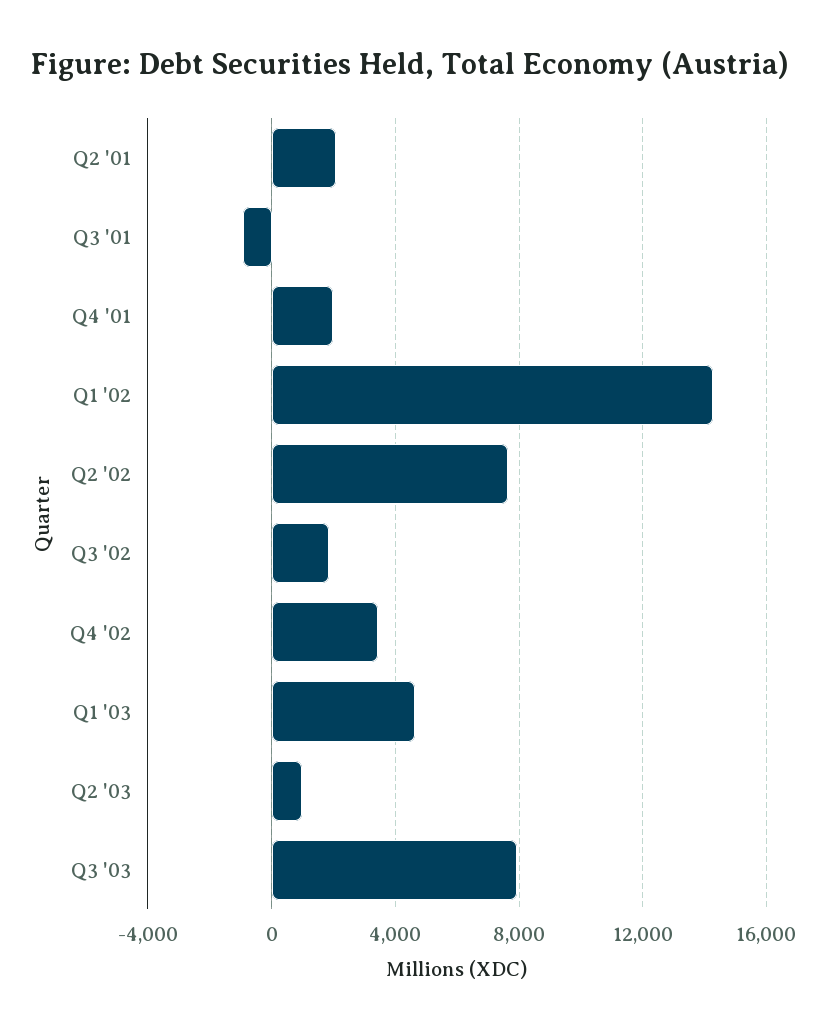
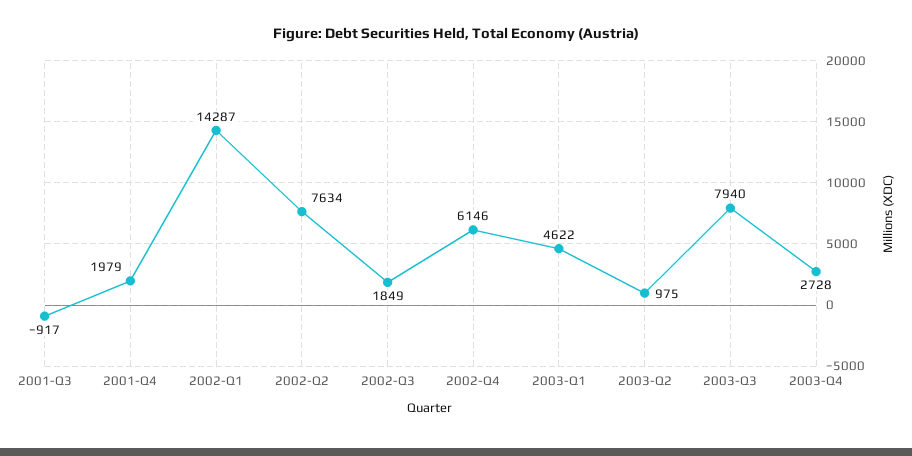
Q2 '01: 2000 -> none
Q4 '02: 3500 -> 6146
2003-Q4: none -> 2728

